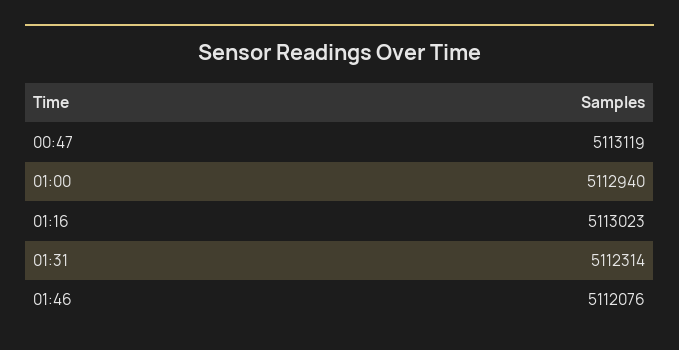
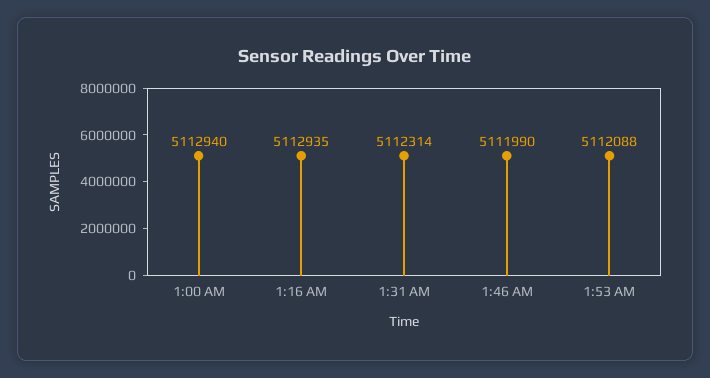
00:47: 5113119 -> none
01:16: 5113023 -> 5112935
01:46: 5112076 -> 5111990
1:53 AM: none -> 5112088

